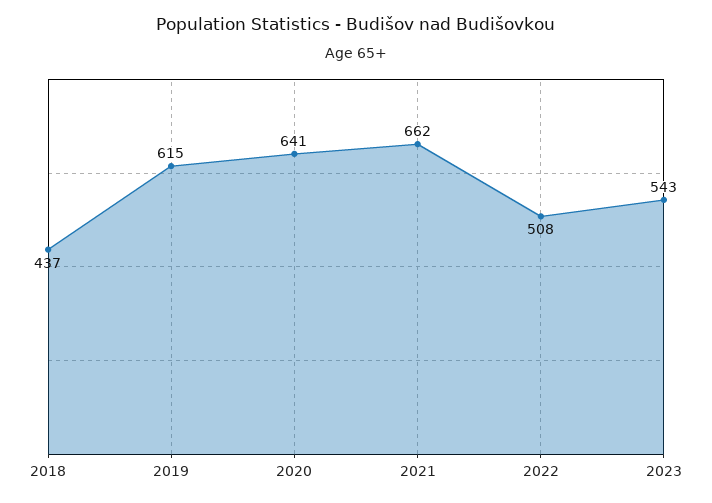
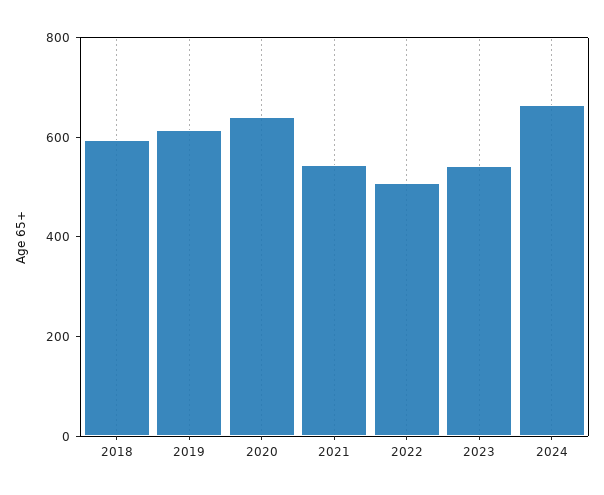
2018: 437 -> 600
2021: 662 -> 550
2024: none -> 650

